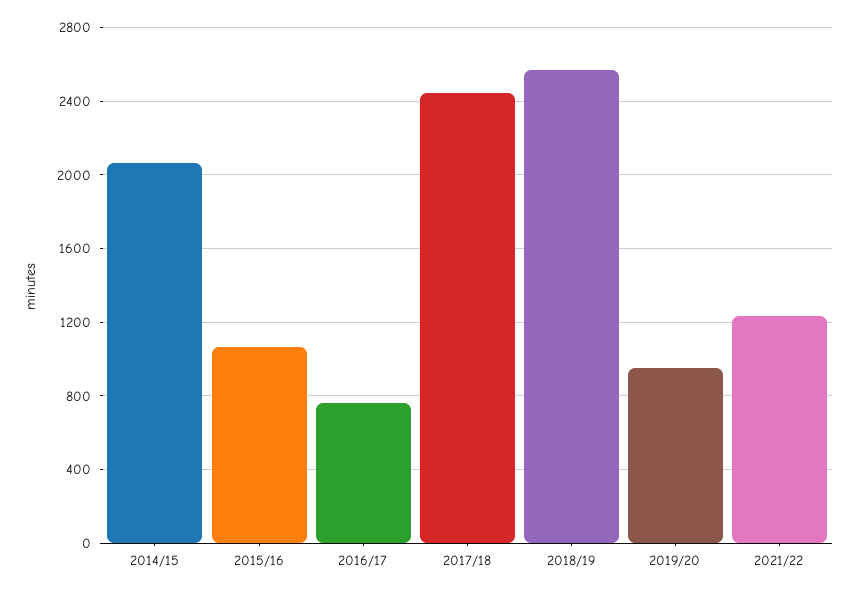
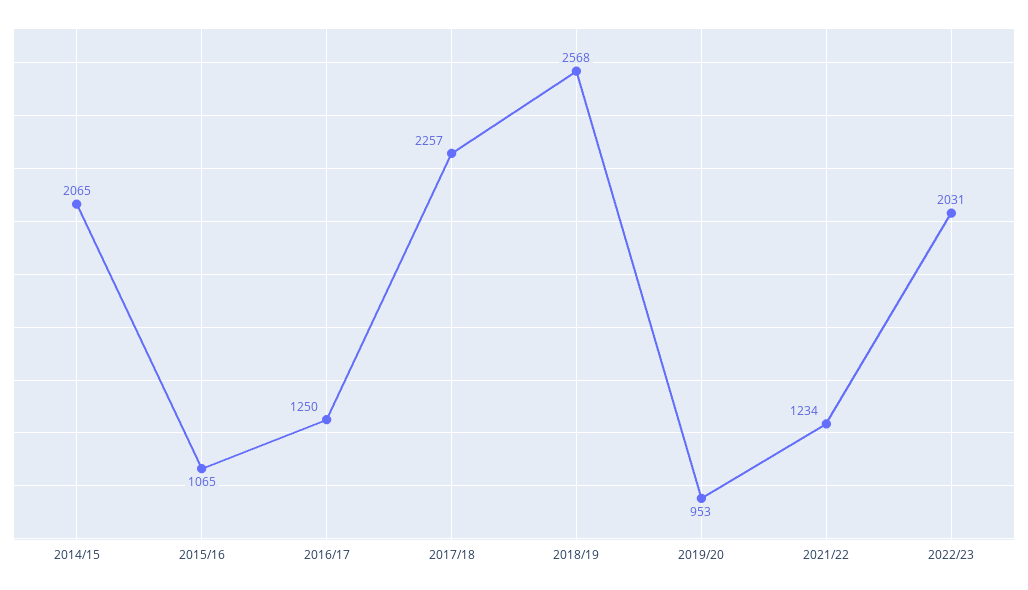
2016/17: 750 -> 1250
2017/18: 2450 -> 2257
2022/23: none -> 2031

